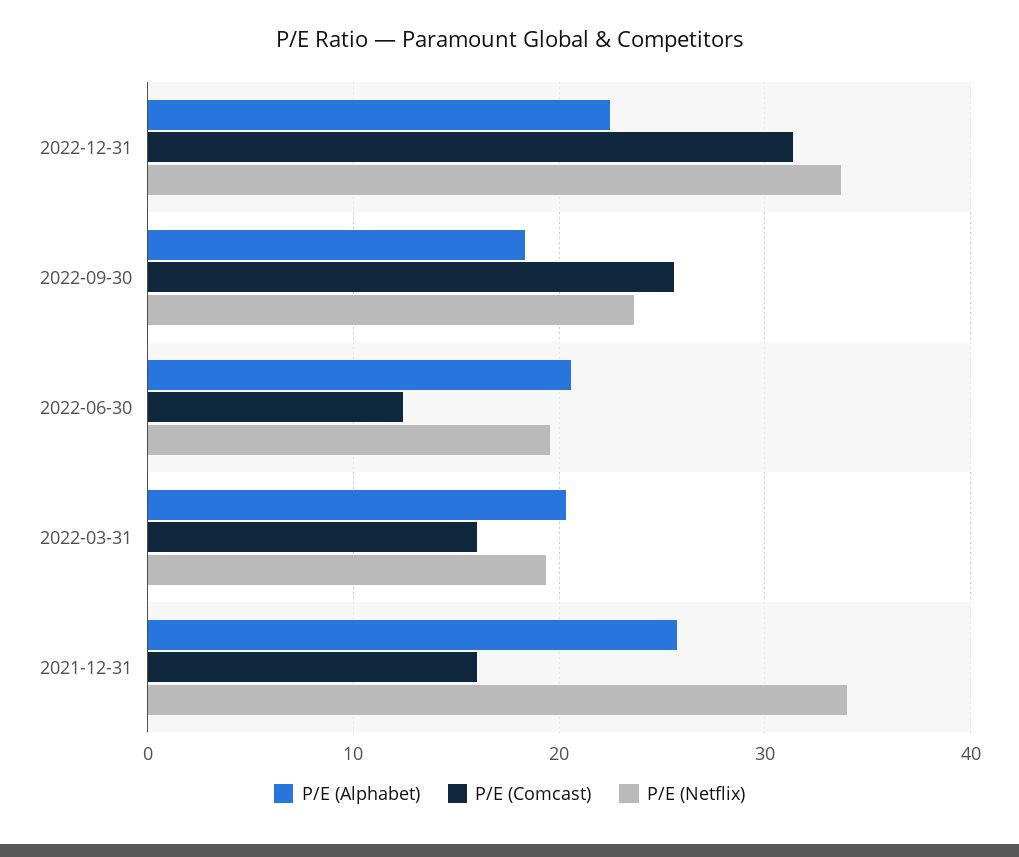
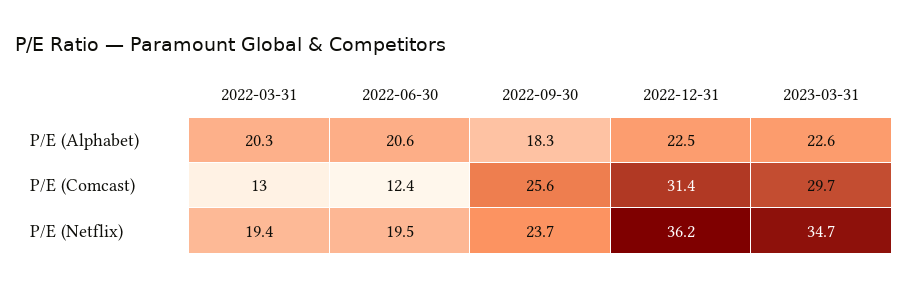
P/E (Netflix), 2022-12-31: 34 -> 36.2
P/E (Comcast), 2022-03-31: 16 -> 13
P/E (Alphabet), 2021-12-31: 26 -> none
P/E (Comcast), 2021-12-31: 16 -> none
P/E (Netflix), 2021-12-31: 34 -> none
P/E (Alphabet), 2023-03-31: none -> 22.6
P/E (Comcast), 2023-03-31: none -> 29.7
P/E (Netflix), 2023-03-31: none -> 34.7

